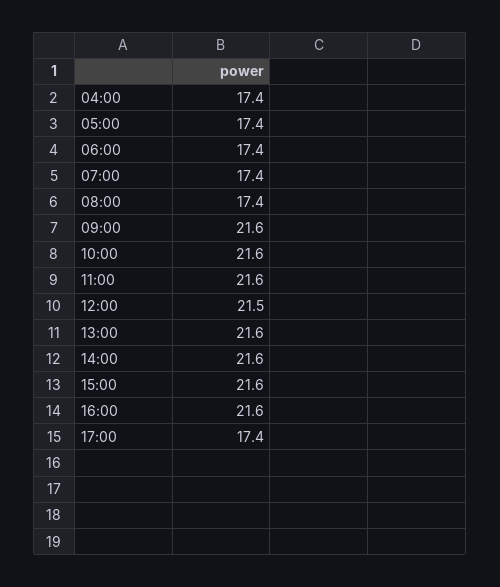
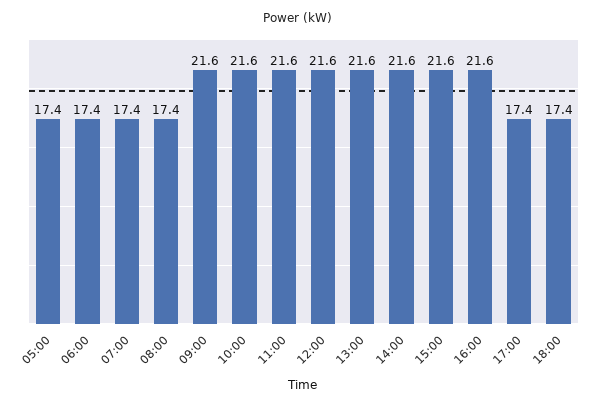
04:00: 17.4 -> none
12:00: 21.5 -> 21.6
18:00: none -> 17.4

